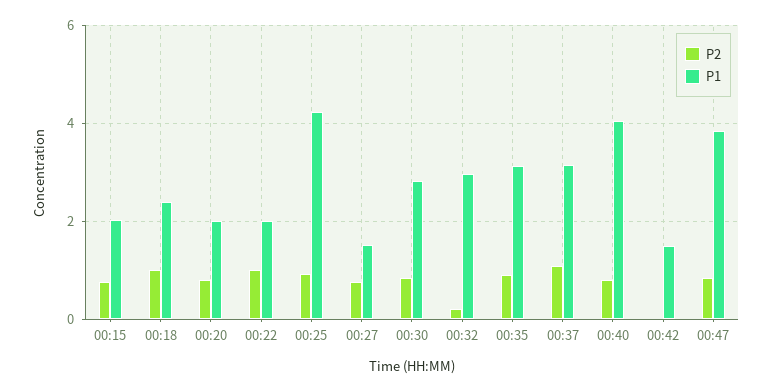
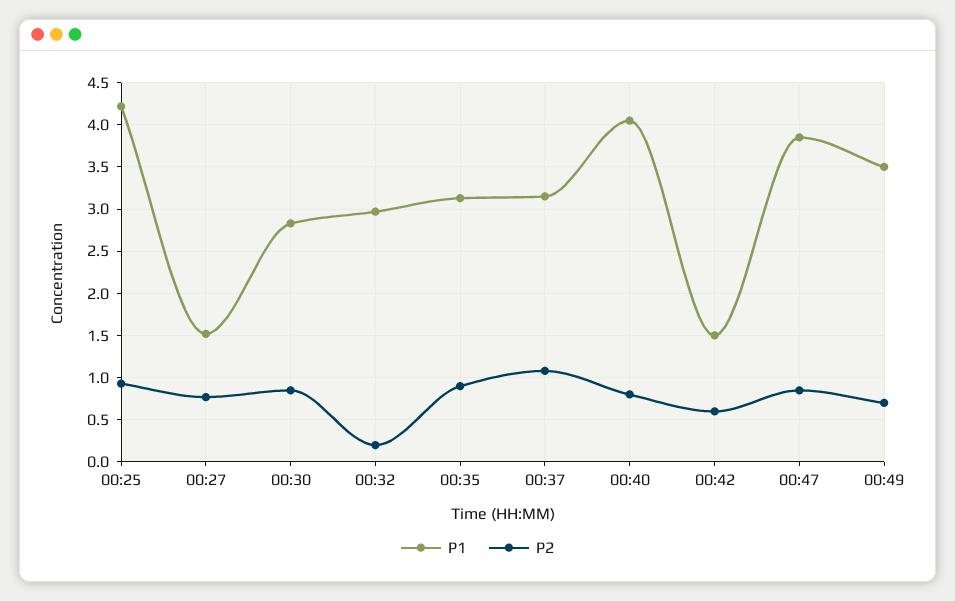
P2, 00:15: 0.8 -> none
P1, 00:15: 2 -> none
P2, 00:18: 1 -> none
P1, 00:18: 2.4 -> none
P2, 00:20: 0.8 -> none
P1, 00:20: 2 -> none
P2, 00:22: 1 -> none
P1, 00:22: 2 -> none
P2, 00:42: 0 -> 0.6
P1, 00:49: none -> 3.5
P2, 00:49: none -> 0.7

